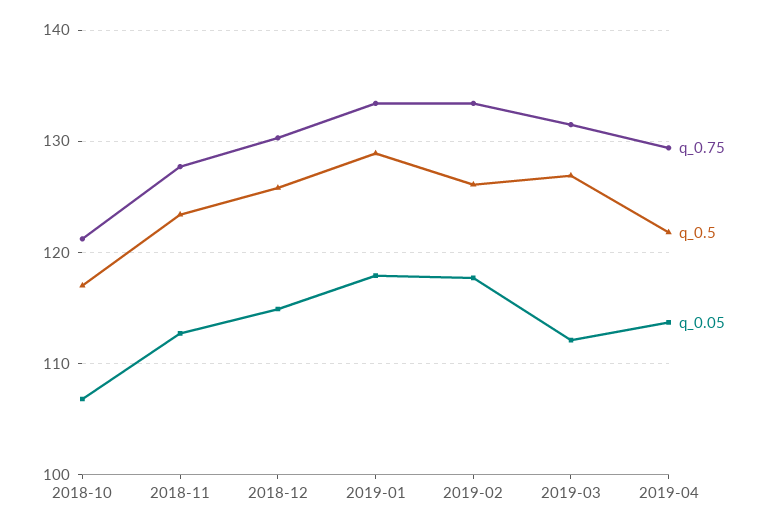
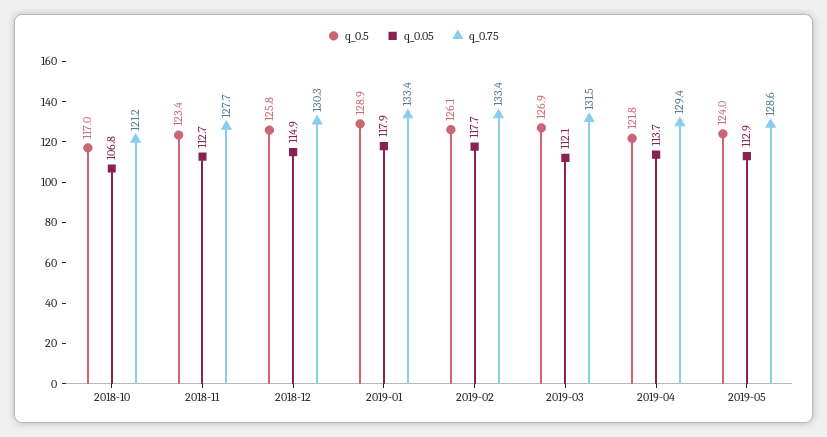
q_0.5, 2019-05: none -> 124
q_0.05, 2019-05: none -> 112.9
q_0.75, 2019-05: none -> 128.6

